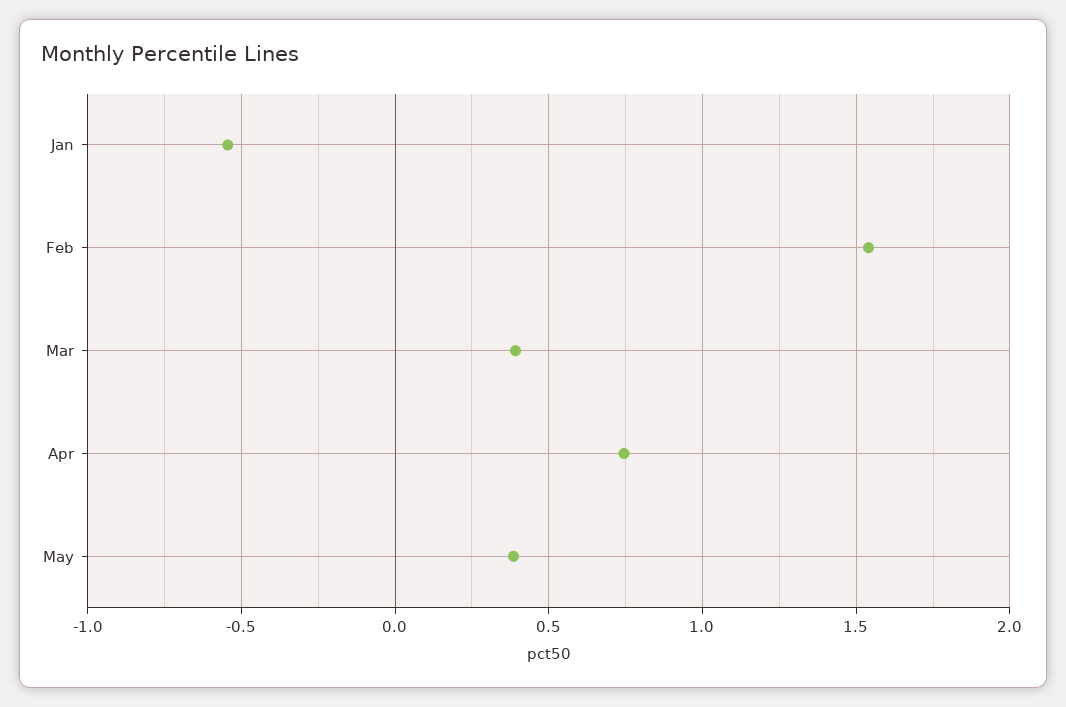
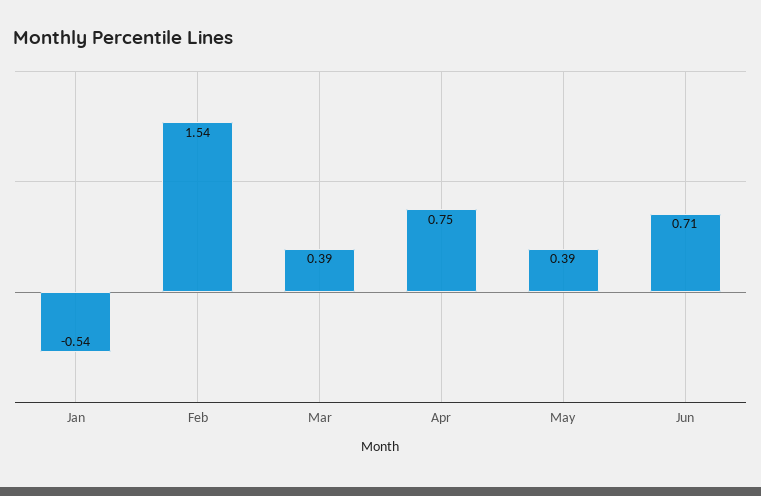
Jun: none -> 0.71

